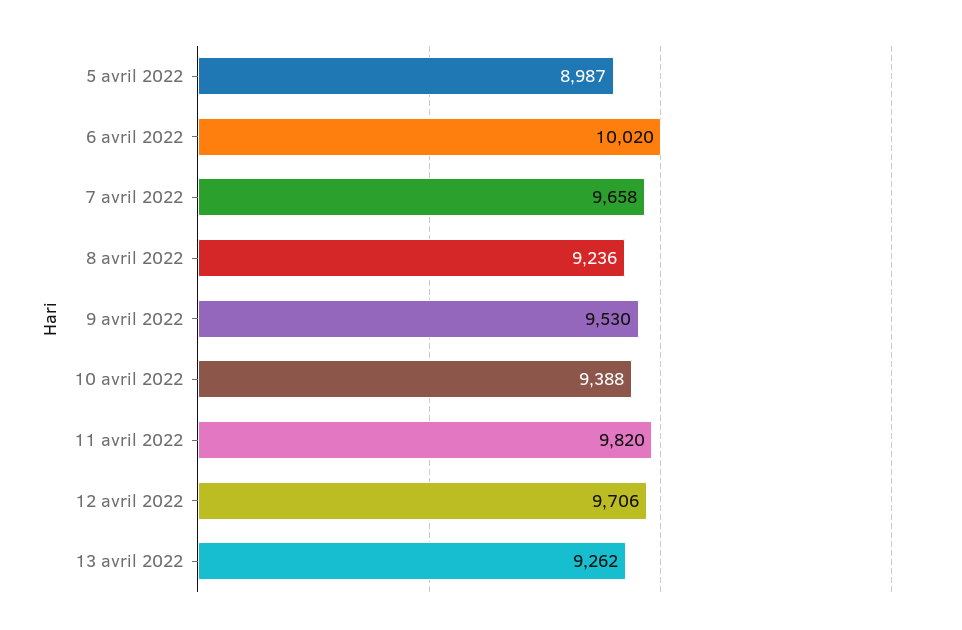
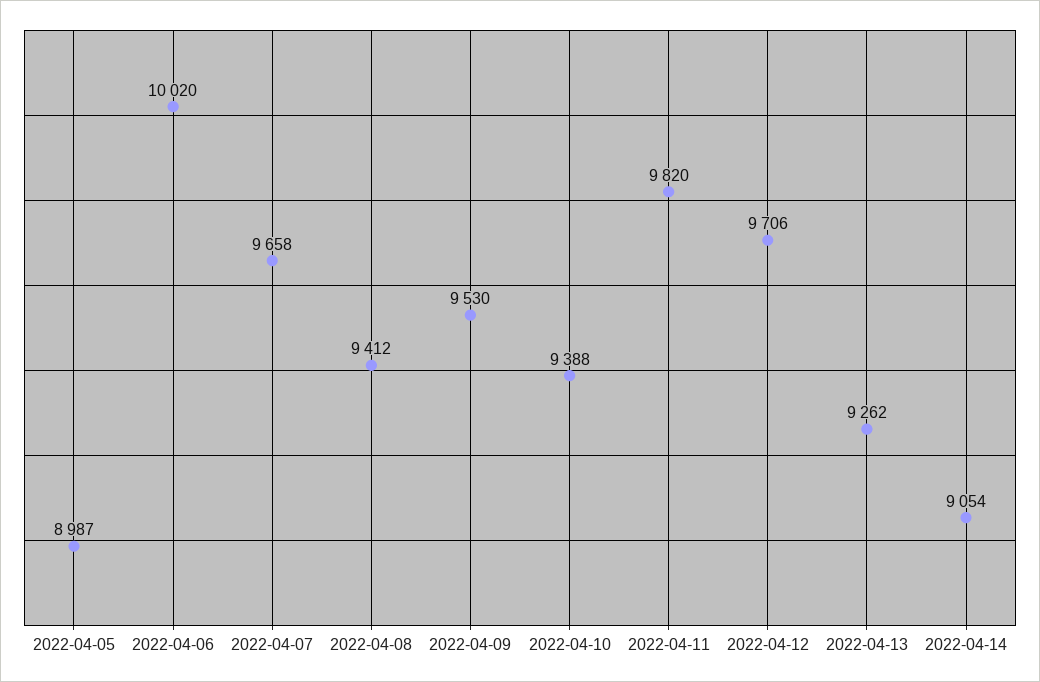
8 avril 2022: 9236 -> 9412
2022-04-14: none -> 9054

